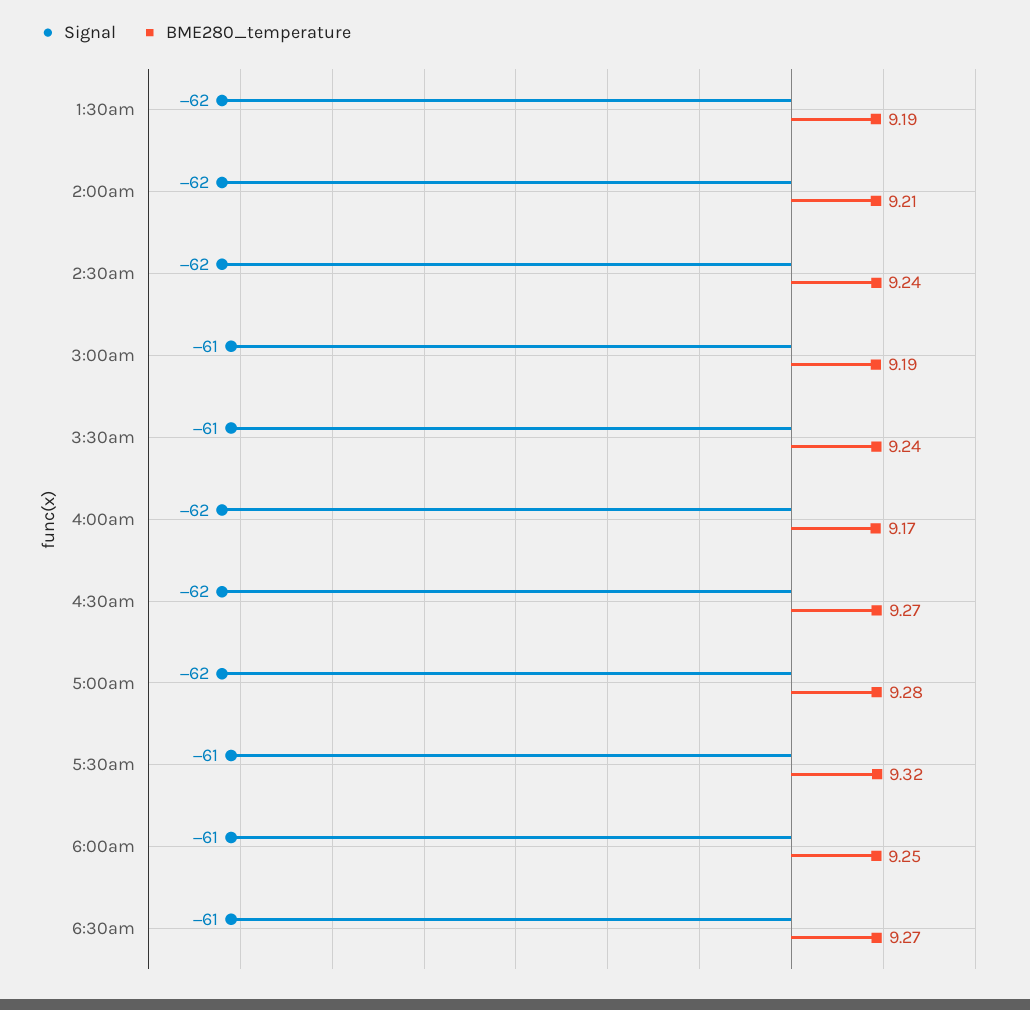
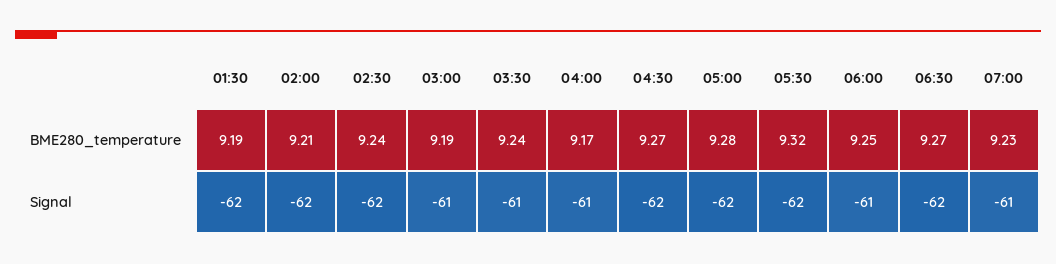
Signal, 4:00am: -62 -> -61
Signal, 5:30am: -61 -> -62
Signal, 6:30am: -61 -> -62
BME280_temperature, 07:00: none -> 9.23
Signal, 07:00: none -> -61

